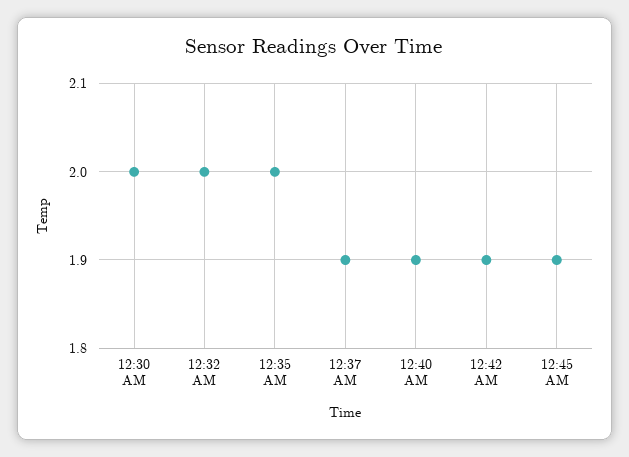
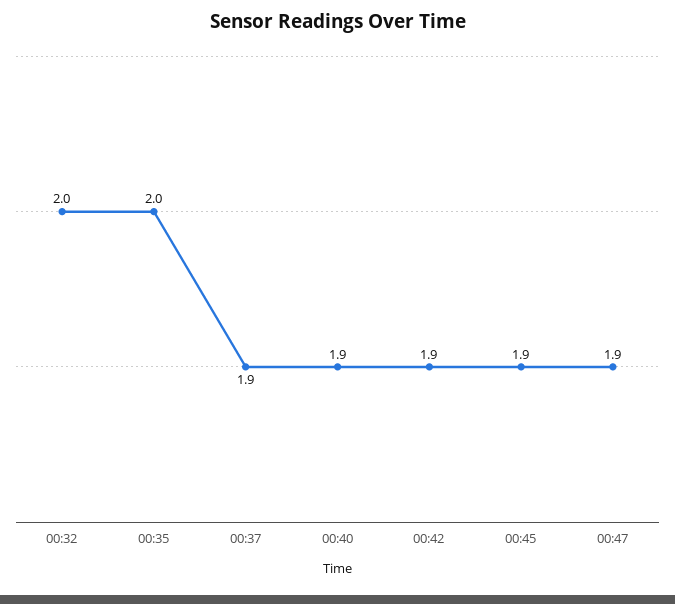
12:30 AM: 2 -> none
00:47: none -> 1.9

